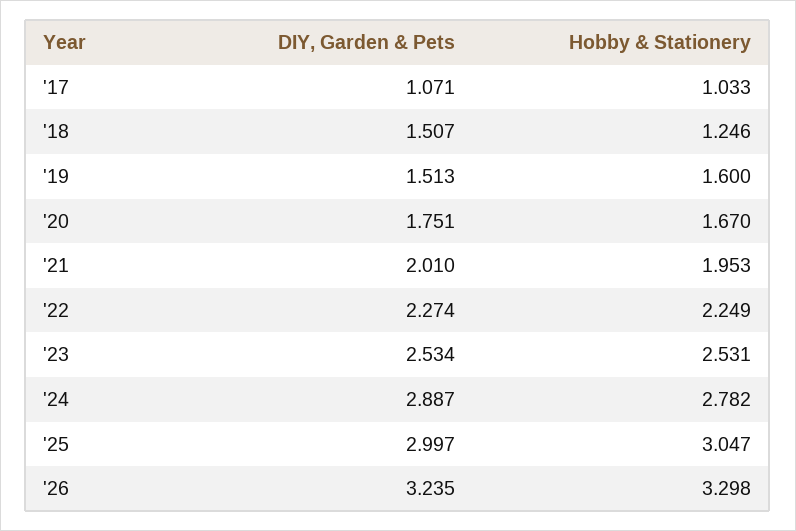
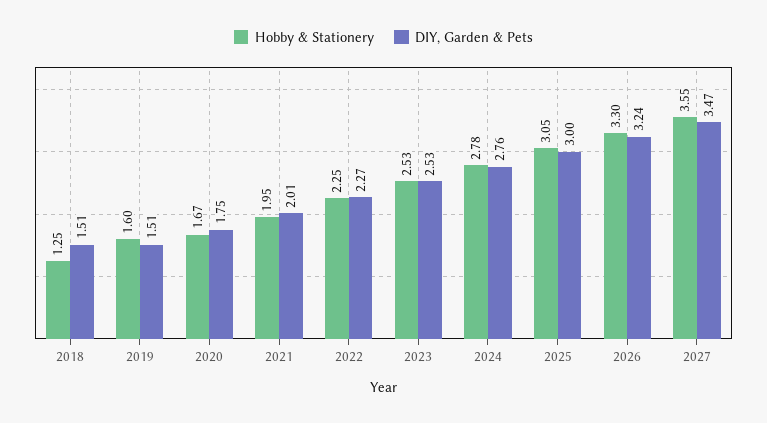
DIY, Garden & Pets, '17: 1.071 -> none
Hobby & Stationery, '17: 1.033 -> none
DIY, Garden & Pets, '24: 2.887 -> 2.76
Hobby & Stationery, 2027: none -> 3.55
DIY, Garden & Pets, 2027: none -> 3.47

